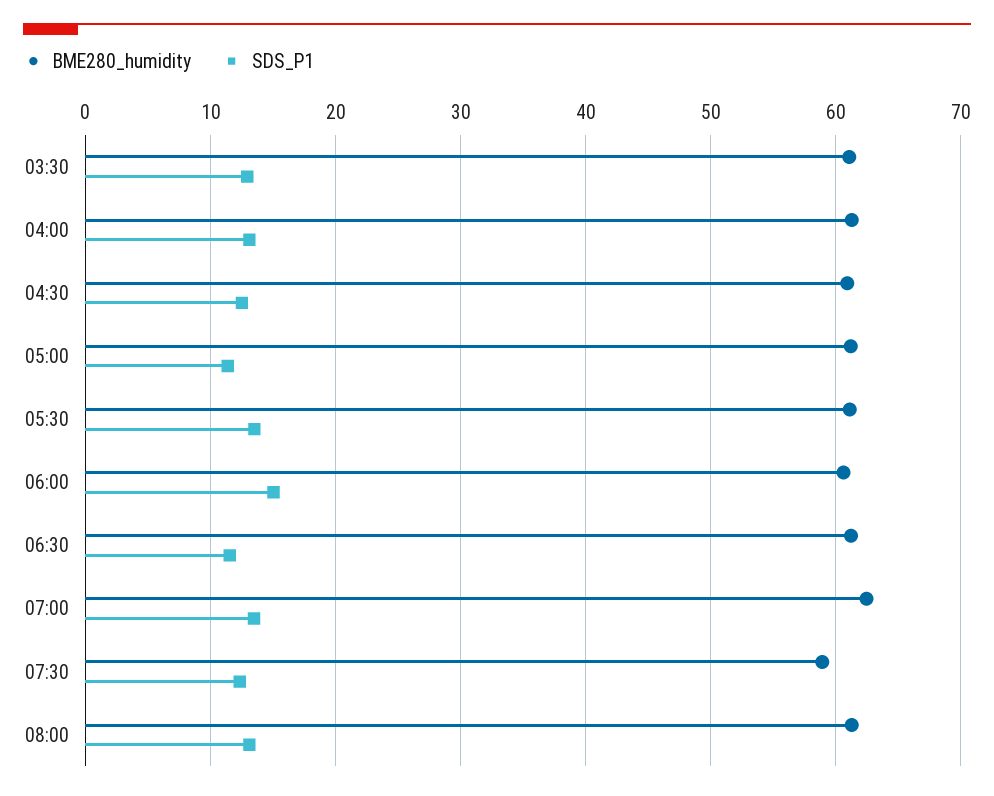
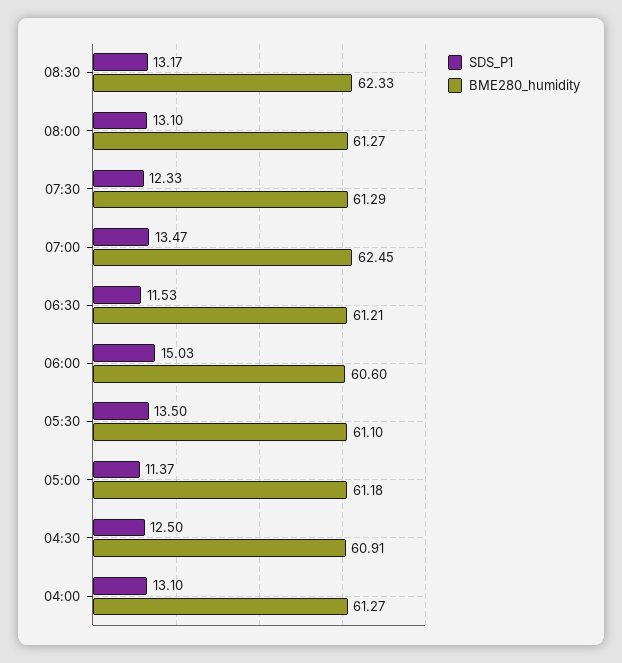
BME280_humidity, 03:30: 61 -> none
SDS_P1, 03:30: 13 -> none
BME280_humidity, 07:30: 59 -> 61.29
SDS_P1, 08:30: none -> 13.17
BME280_humidity, 08:30: none -> 62.33

